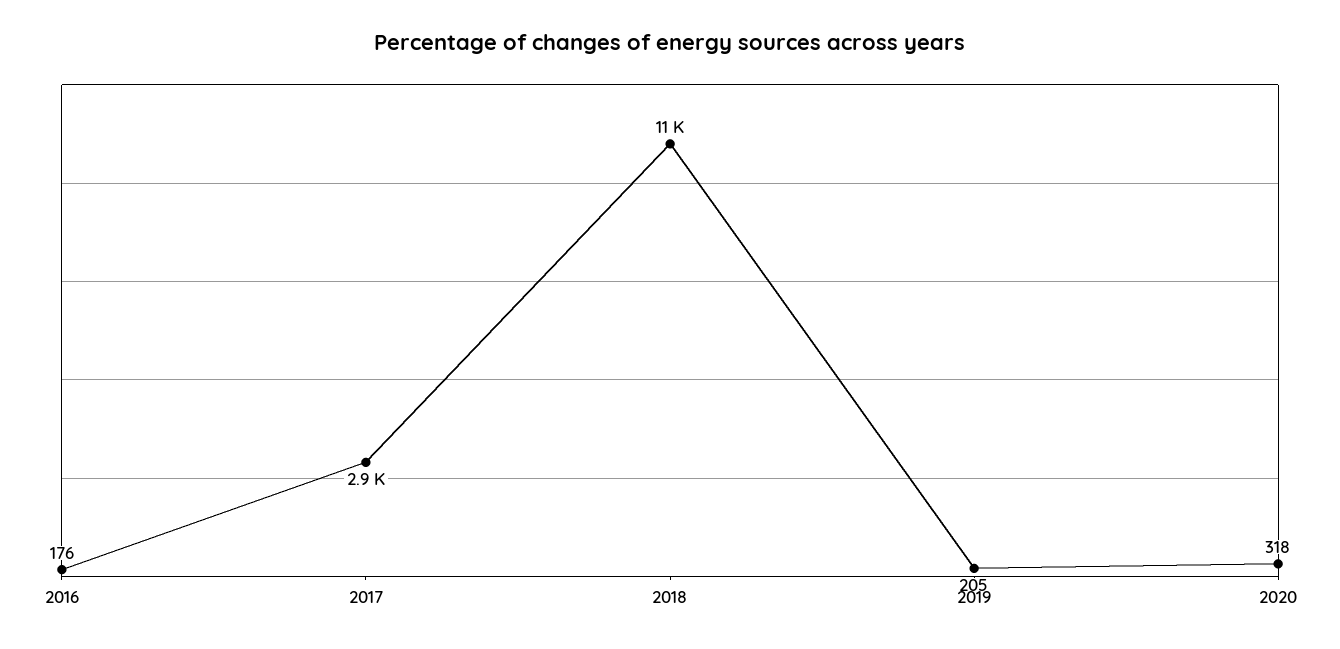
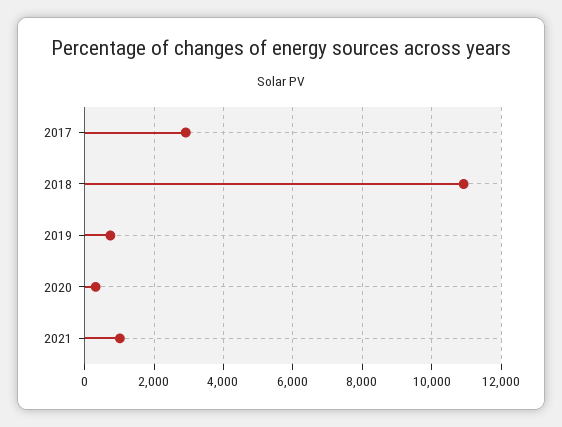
2016: 176 -> none
2019: 205 -> 800
2021: none -> 1000

